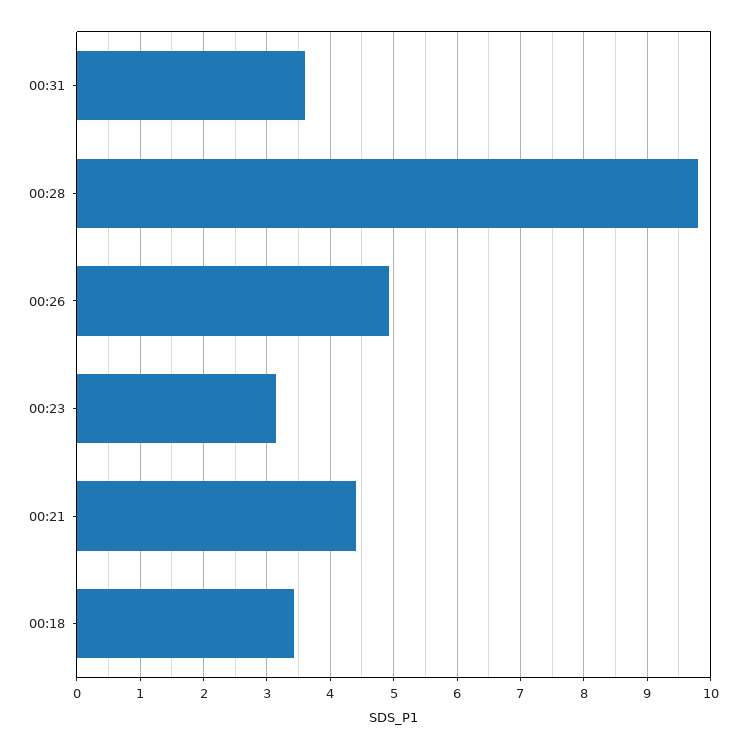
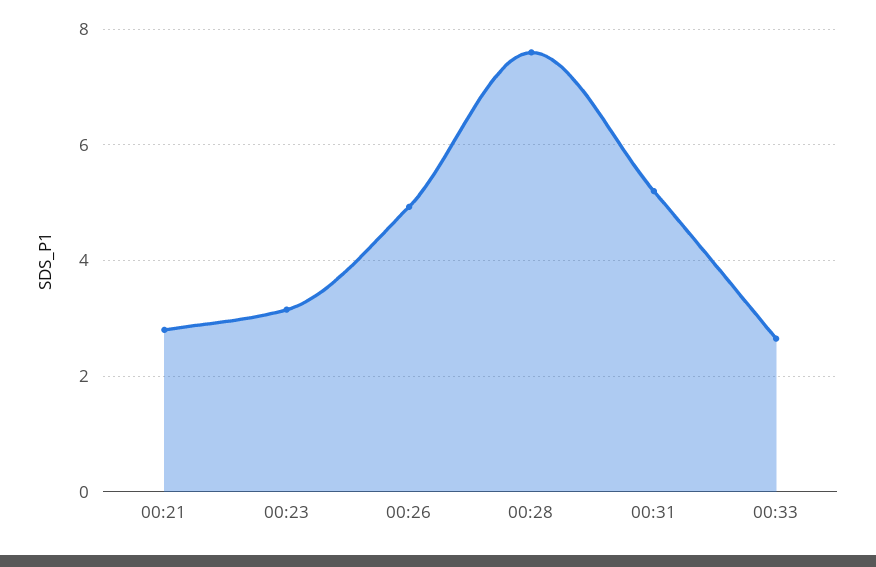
00:31: 3.6 -> 5.2
00:28: 9.8 -> 7.6
00:21: 4.4 -> 2.8
00:18: 3.4 -> none
00:33: none -> 2.6

